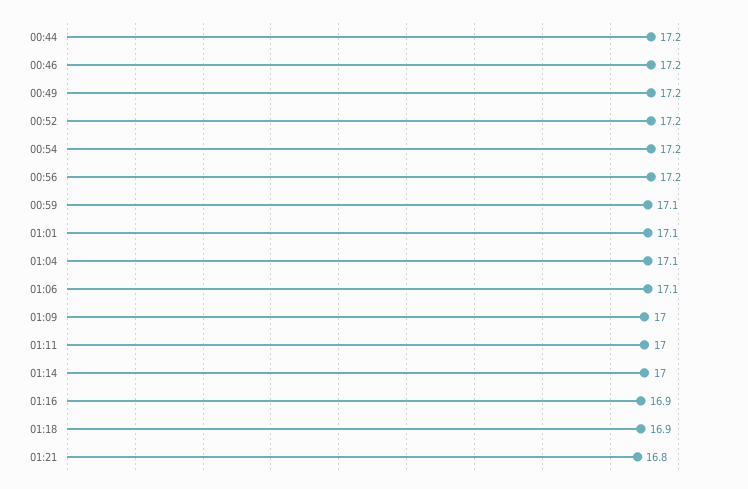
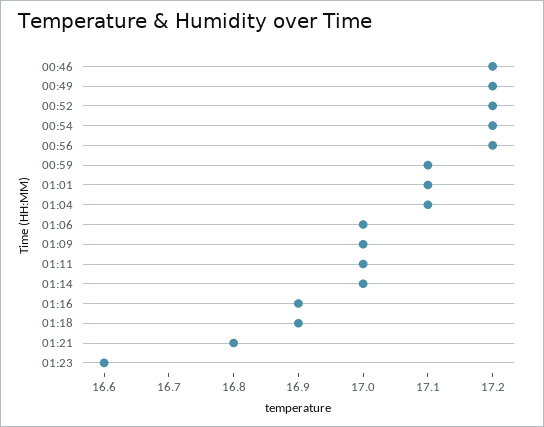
00:44: 17.2 -> none
01:06: 17.1 -> 17
01:23: none -> 16.6

